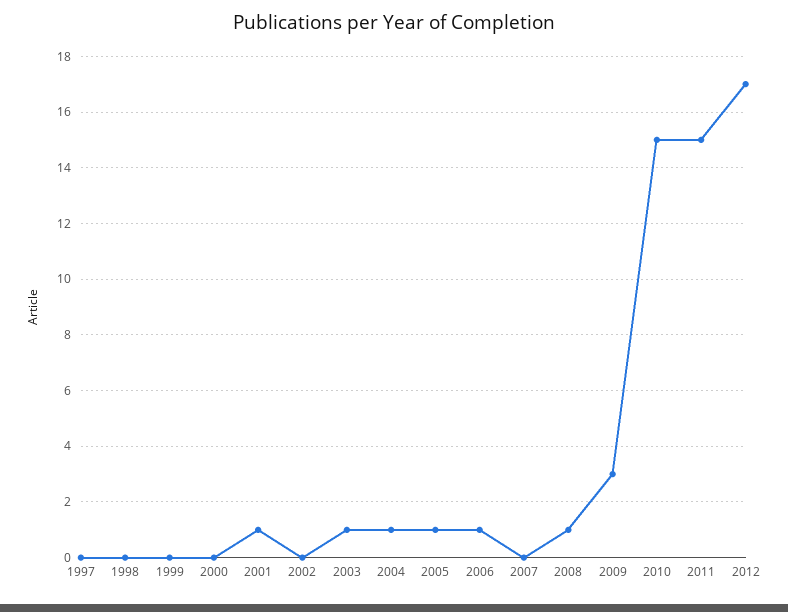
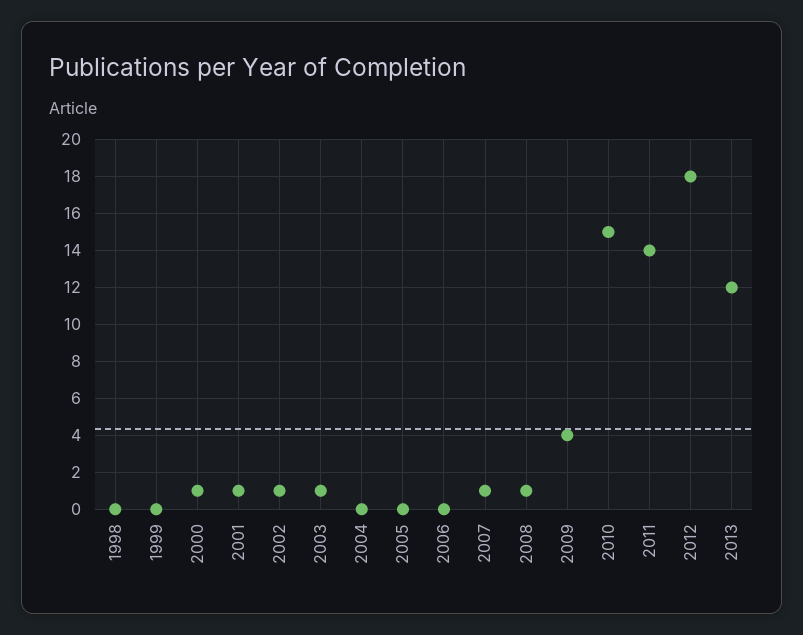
1997: 0 -> none
2000: 0 -> 1
2002: 0 -> 1
2004: 1 -> 0
2005: 1 -> 0
2006: 1 -> 0
2007: 0 -> 1
2009: 3 -> 4
2011: 15 -> 14
2012: 17 -> 18
2013: none -> 12

